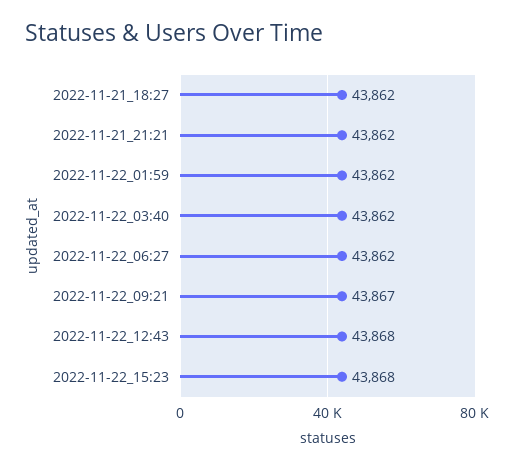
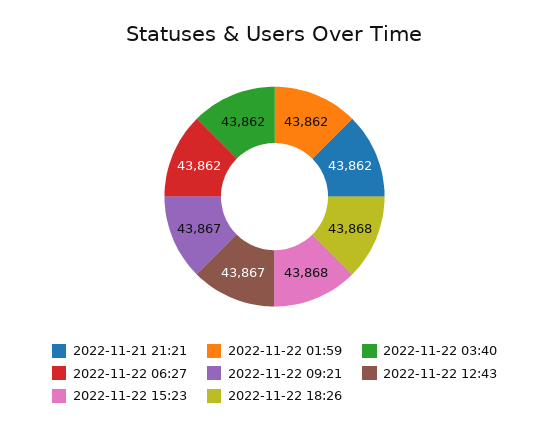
2022-11-21_18:27: 43862 -> none
2022-11-22_12:43: 43868 -> 43867
2022-11-22 18:26: none -> 43868

